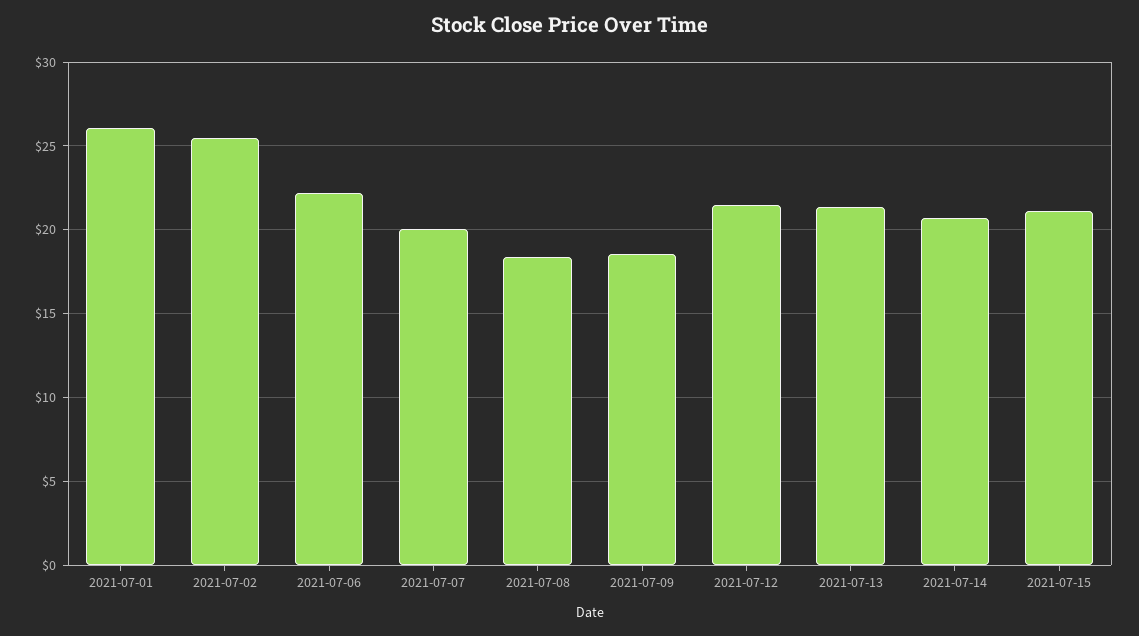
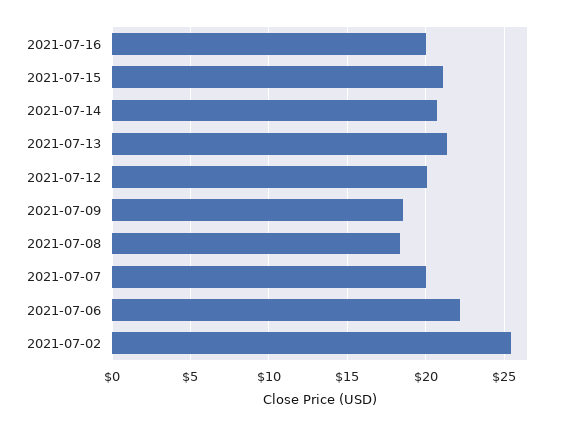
2021-07-01: 26 -> none
2021-07-12: 21.5 -> 20
2021-07-16: none -> 20

